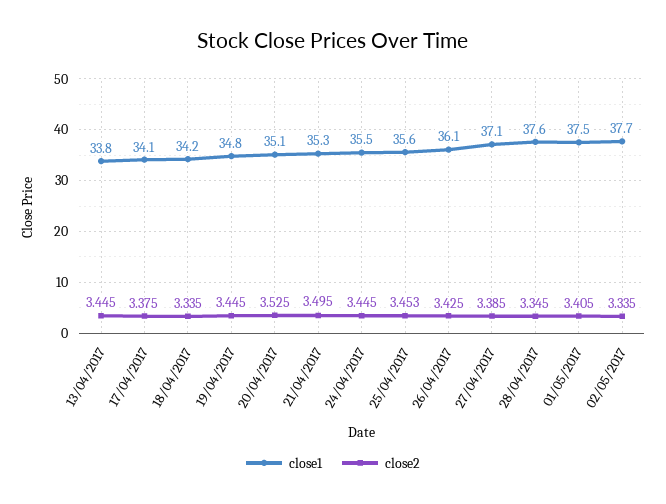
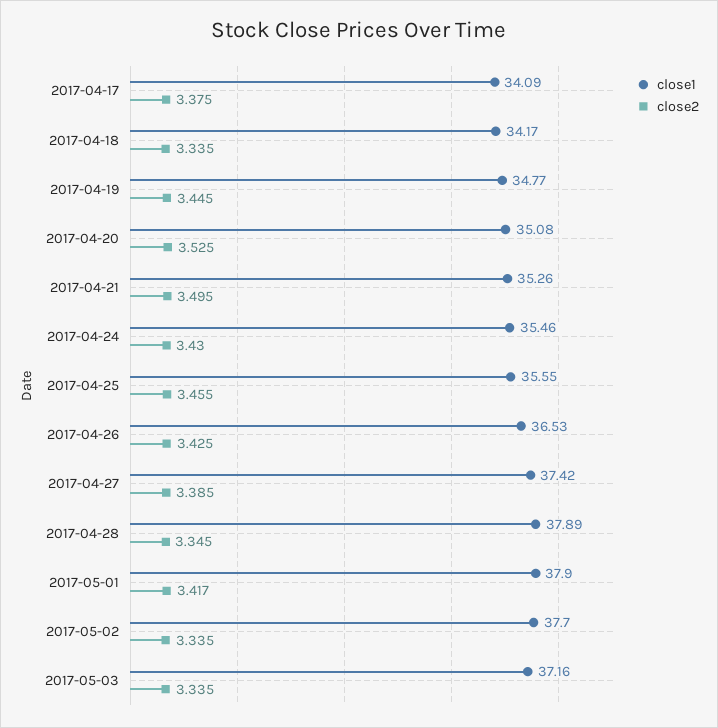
close1, 13/04/2017: 33.8 -> none
close2, 13/04/2017: 3.445 -> none
close2, 24/04/2017: 3.445 -> 3.43
close2, 25/04/2017: 3.453 -> 3.455
close1, 26/04/2017: 36.1 -> 36.53
close1, 27/04/2017: 37.1 -> 37.42
close1, 28/04/2017: 37.6 -> 37.89
close1, 01/05/2017: 37.5 -> 37.9
close2, 01/05/2017: 3.405 -> 3.417
close1, 2017-05-03: none -> 37.16
close2, 2017-05-03: none -> 3.335

